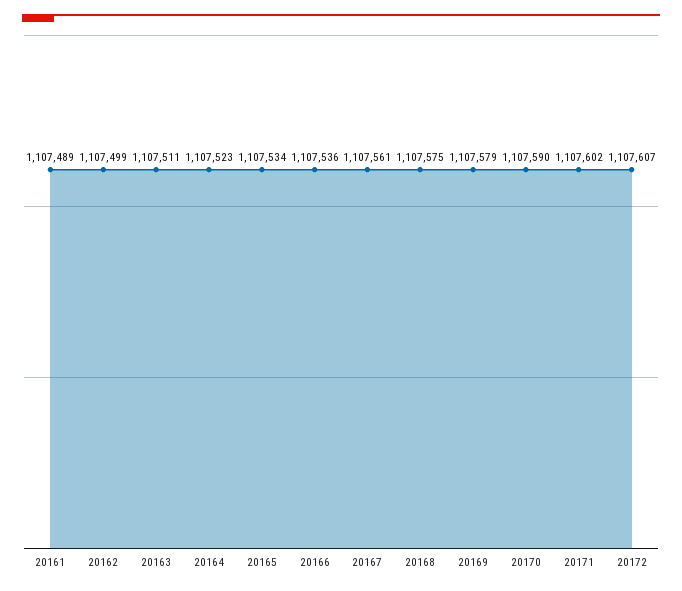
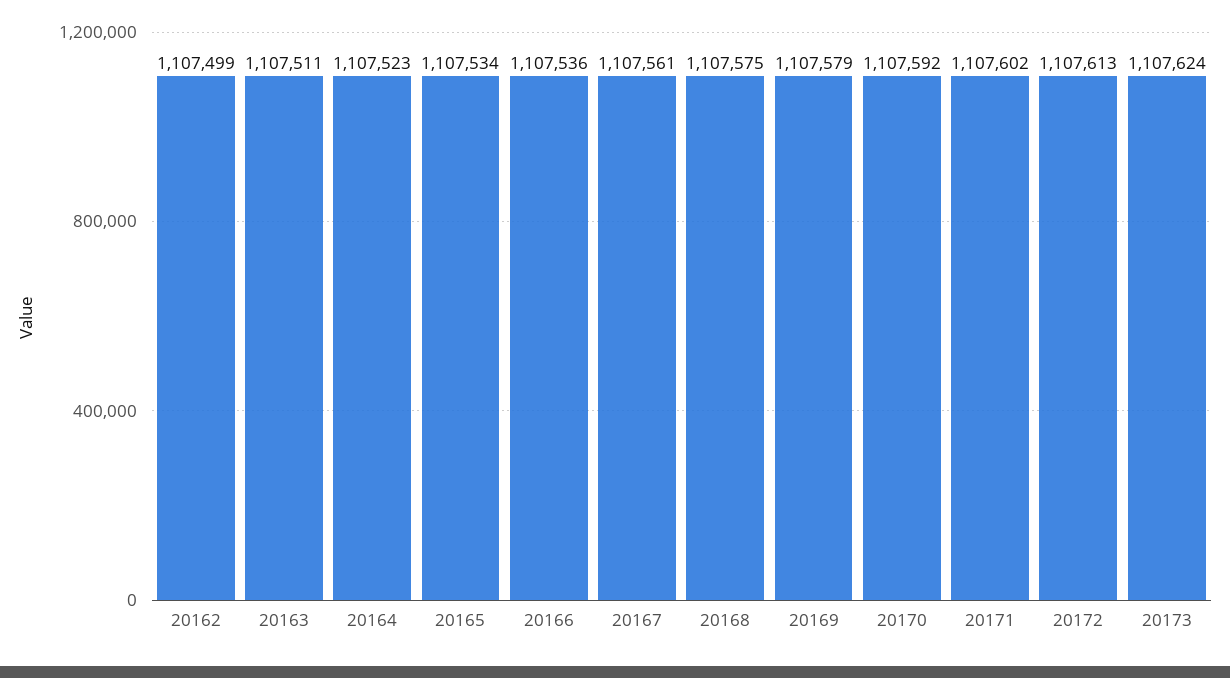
20161: 1107489 -> none
20170: 1107590 -> 1107592
20172: 1107607 -> 1107613
20173: none -> 1107624

